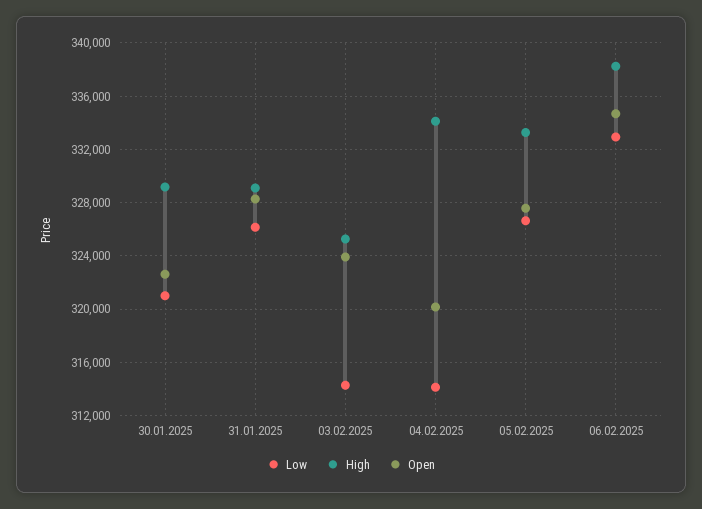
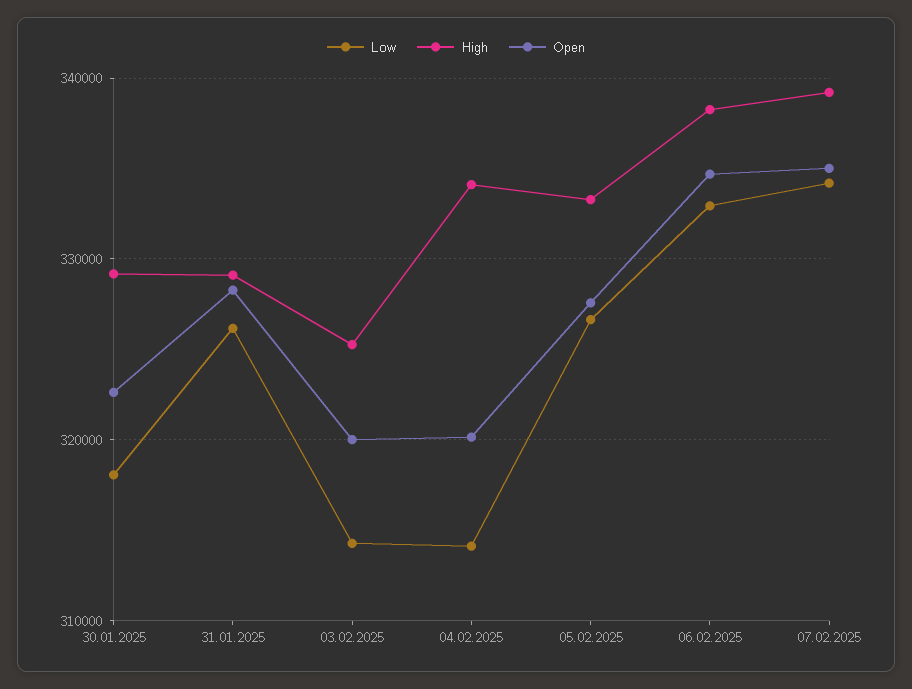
Low, 30.01.2025: 321000 -> 318000
Open, 03.02.2025: 324000 -> 320000
Low, 07.02.2025: none -> 334000
High, 07.02.2025: none -> 339000
Open, 07.02.2025: none -> 335000

